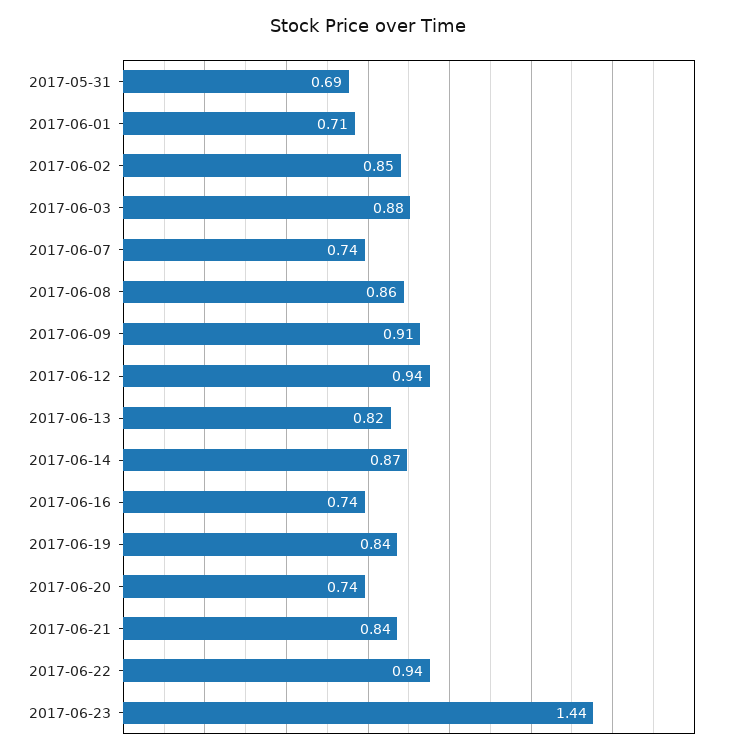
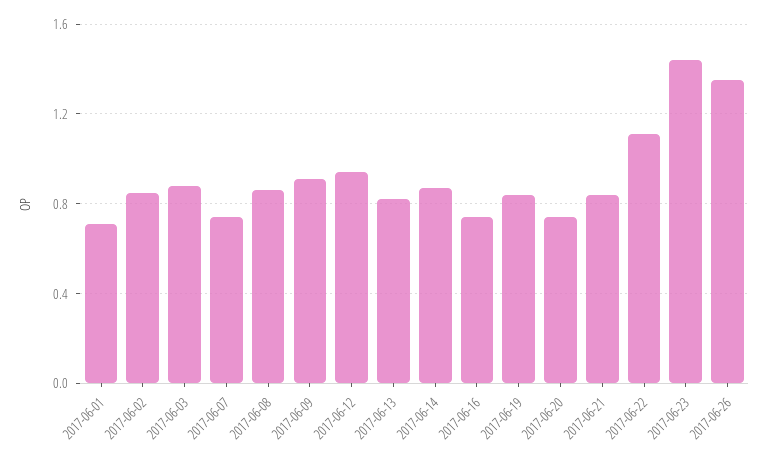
2017-05-31: 0.69 -> none
2017-06-22: 0.94 -> 1.1
2017-06-26: none -> 1.35

